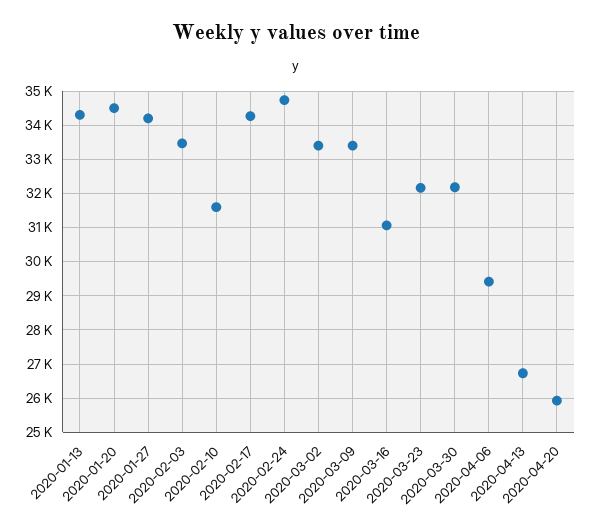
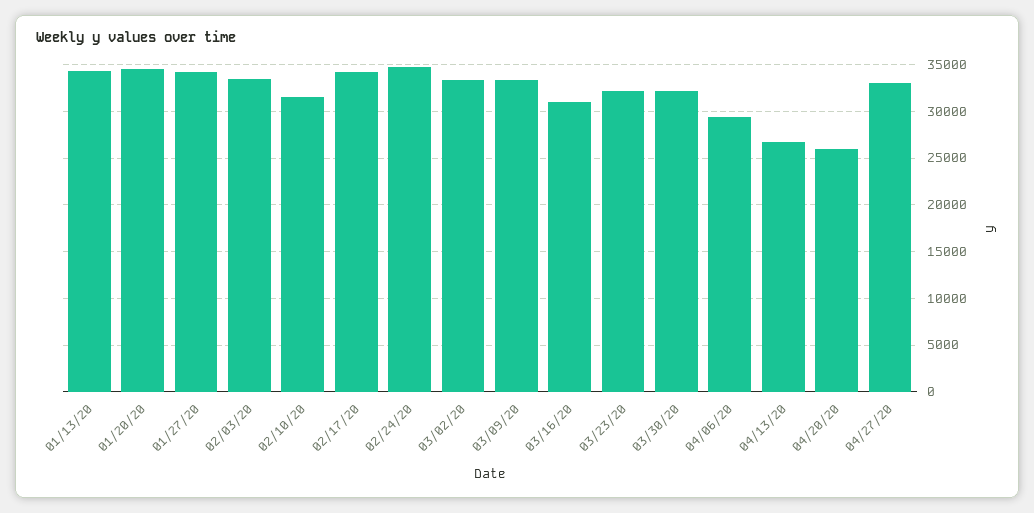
04/27/20: none -> 33000

